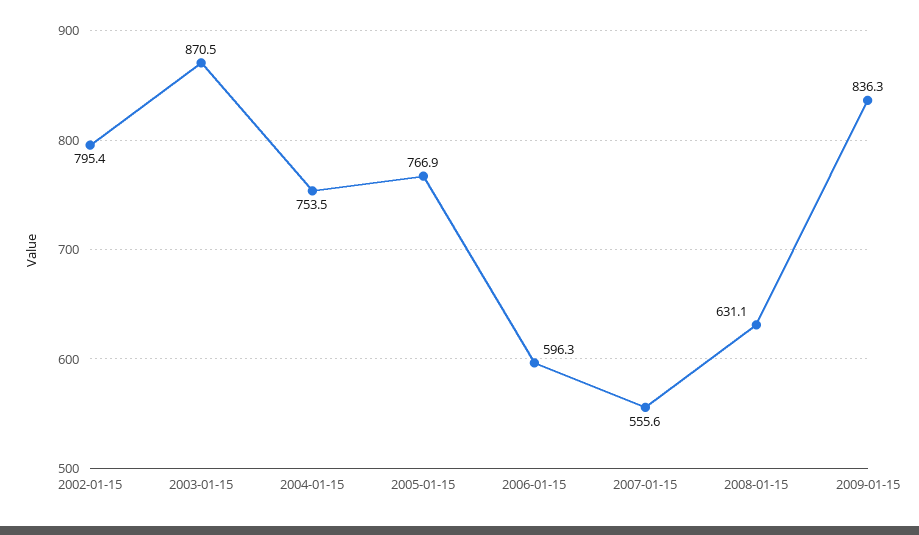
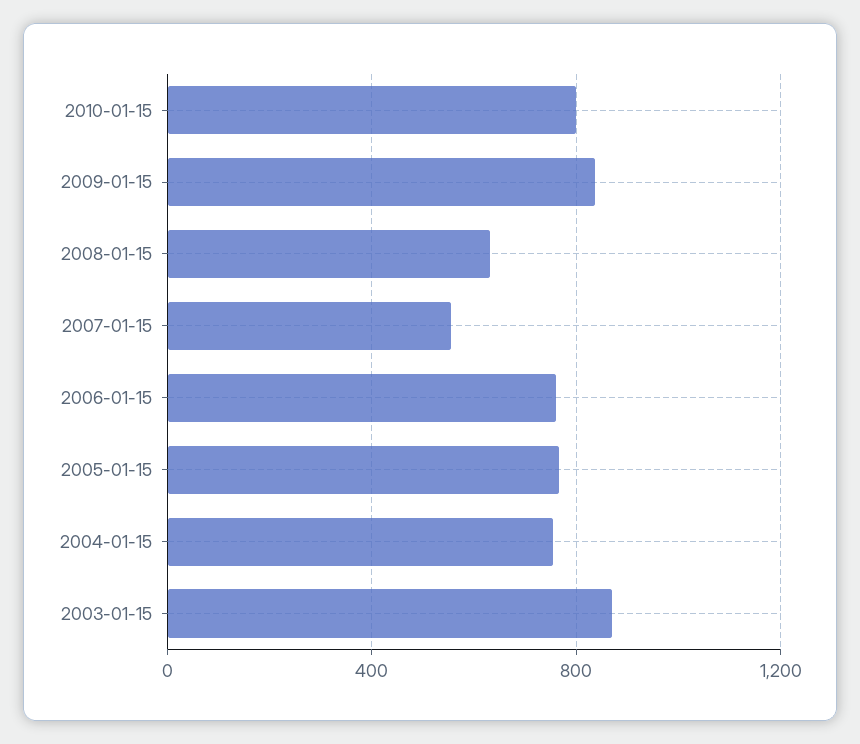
2002-01-15: 795.4 -> none
2006-01-15: 596.3 -> 750
2010-01-15: none -> 800

